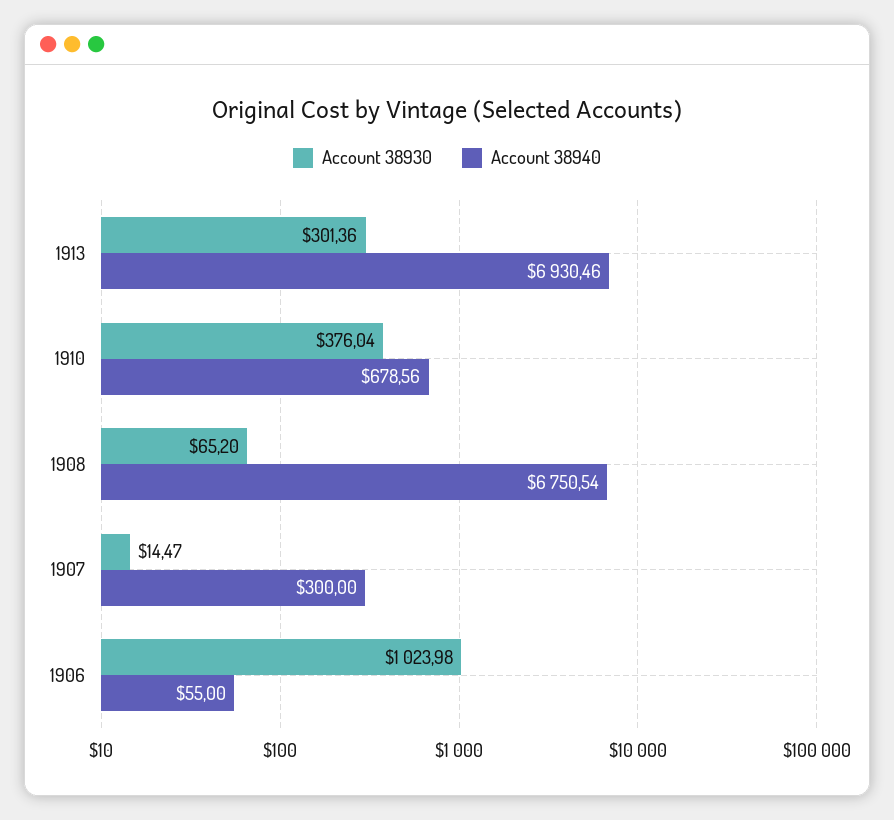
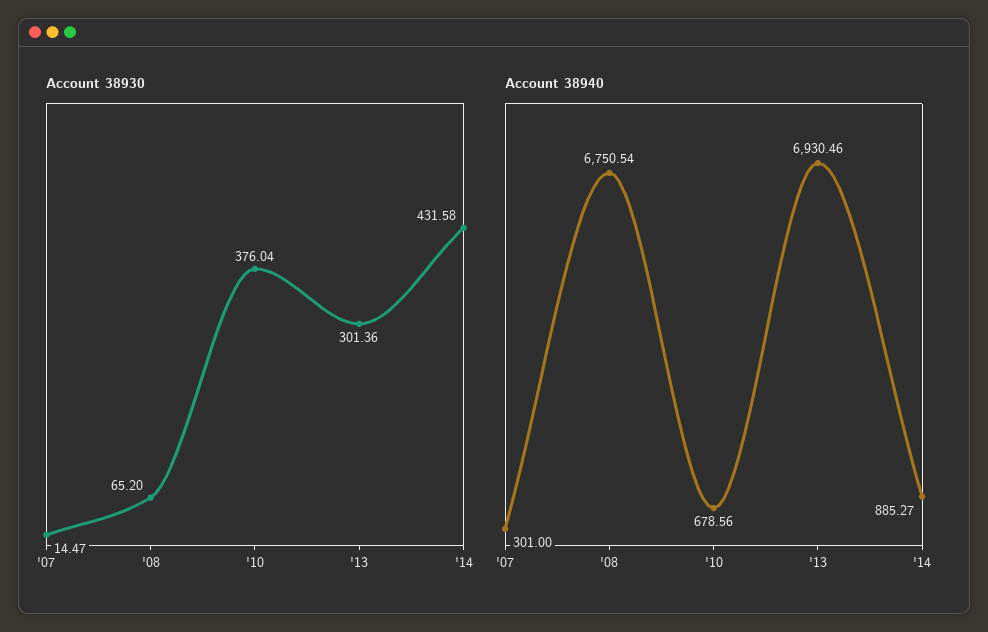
Account 38940, 1907: 300 -> 301
Account 38930, 1906: 1023.98 -> none
Account 38940, 1906: 55 -> none
Account 38930, '14: none -> 431.58
Account 38940, '14: none -> 885.27

